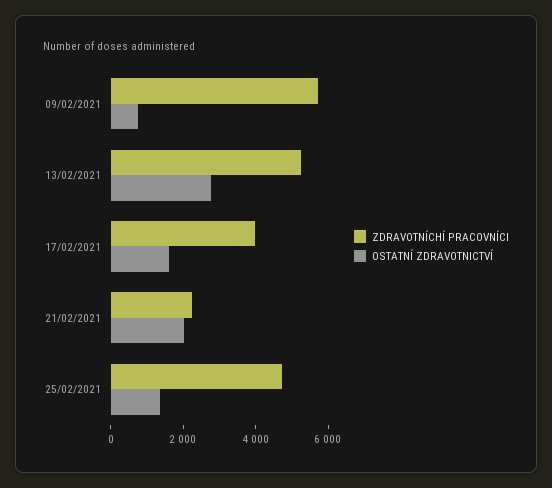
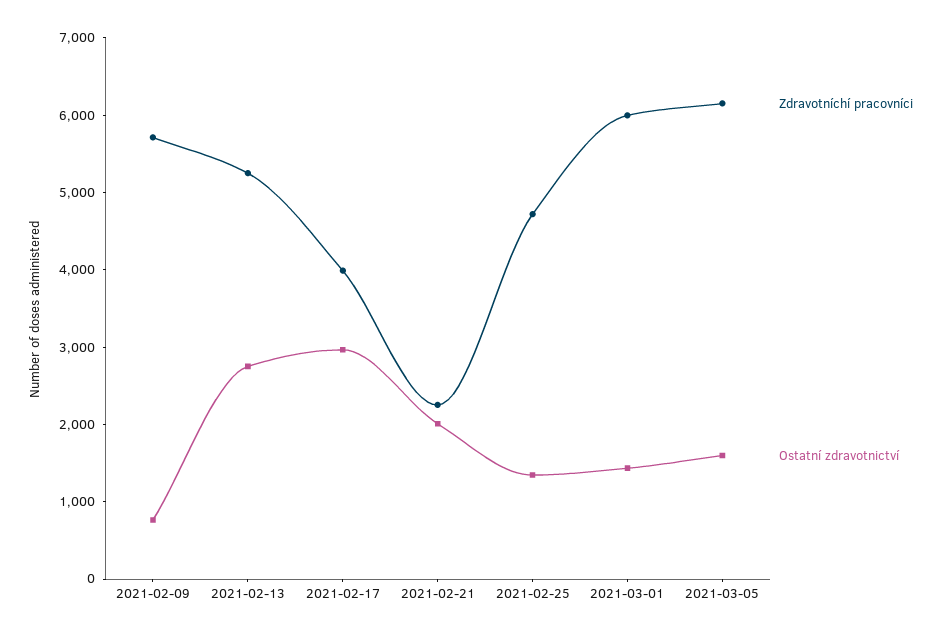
OSTATNÍ ZDRAVOTNICTVÍ, 17/02/2021: 1500 -> 3000
ZDRAVOTNÍCHÍ PRACOVNÍCI, 2021-03-01: none -> 6000
OSTATNÍ ZDRAVOTNICTVÍ, 2021-03-01: none -> 1400
ZDRAVOTNÍCHÍ PRACOVNÍCI, 2021-03-05: none -> 6200
OSTATNÍ ZDRAVOTNICTVÍ, 2021-03-05: none -> 1600

